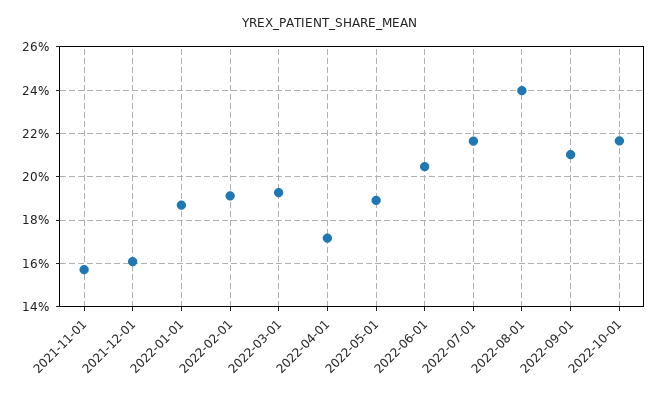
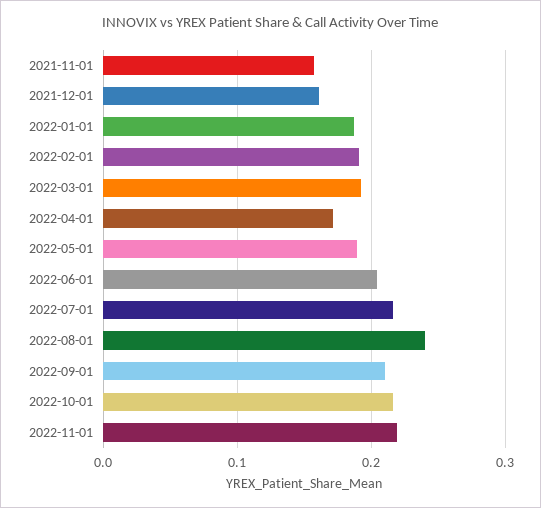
2022-11-01: none -> 0.22

